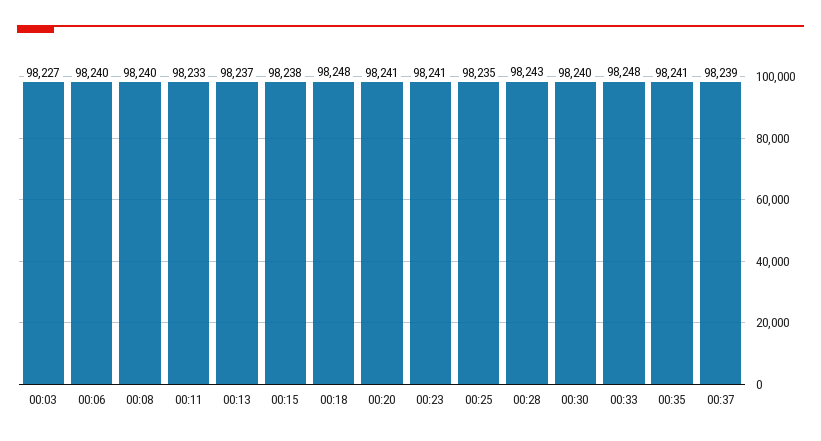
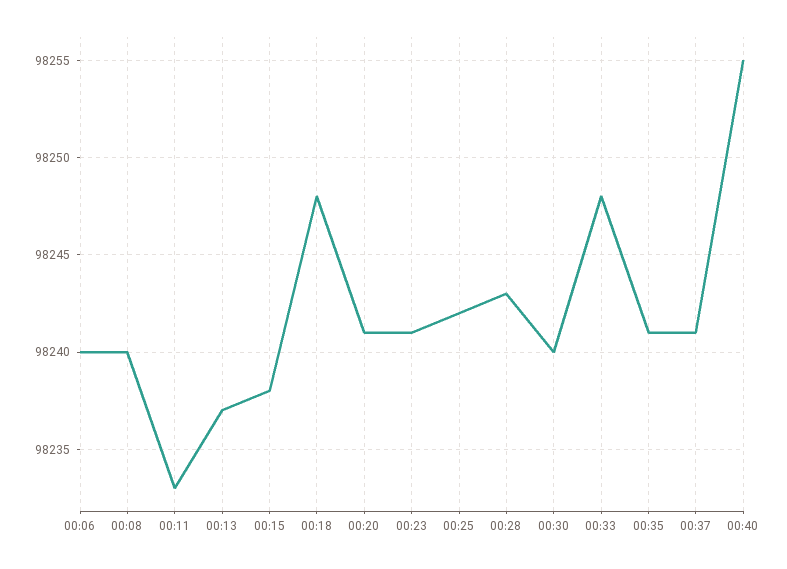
00:03: 98227 -> none
00:25: 98235 -> 98242
00:37: 98239 -> 98241
00:40: none -> 98255

